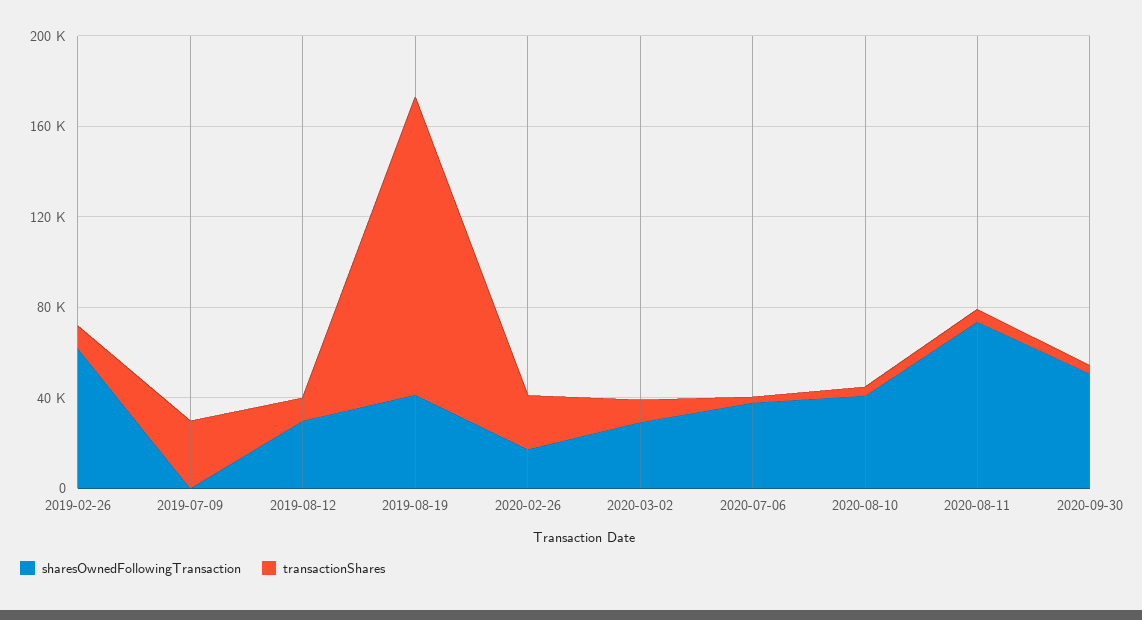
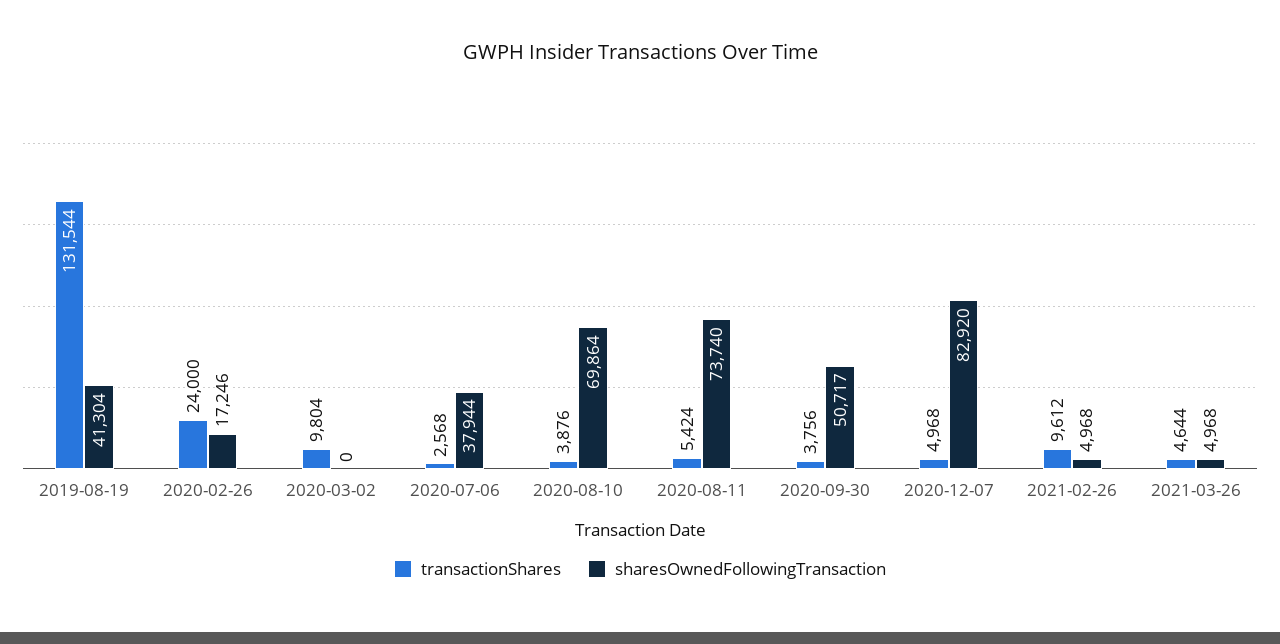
sharesOwnedFollowingTransaction, 2019-02-26: 60000 -> none
transactionShares, 2019-02-26: 10000 -> none
sharesOwnedFollowingTransaction, 2019-07-09: 0 -> none
transactionShares, 2019-07-09: 30000 -> none
sharesOwnedFollowingTransaction, 2019-08-12: 30000 -> none
transactionShares, 2019-08-12: 10000 -> none
sharesOwnedFollowingTransaction, 2020-03-02: 30000 -> 0
sharesOwnedFollowingTransaction, 2020-08-10: 40000 -> 69864
transactionShares, 2020-12-07: none -> 4968
sharesOwnedFollowingTransaction, 2020-12-07: none -> 82920
transactionShares, 2021-02-26: none -> 9612
sharesOwnedFollowingTransaction, 2021-02-26: none -> 4968
transactionShares, 2021-03-26: none -> 4644
sharesOwnedFollowingTransaction, 2021-03-26: none -> 4968

